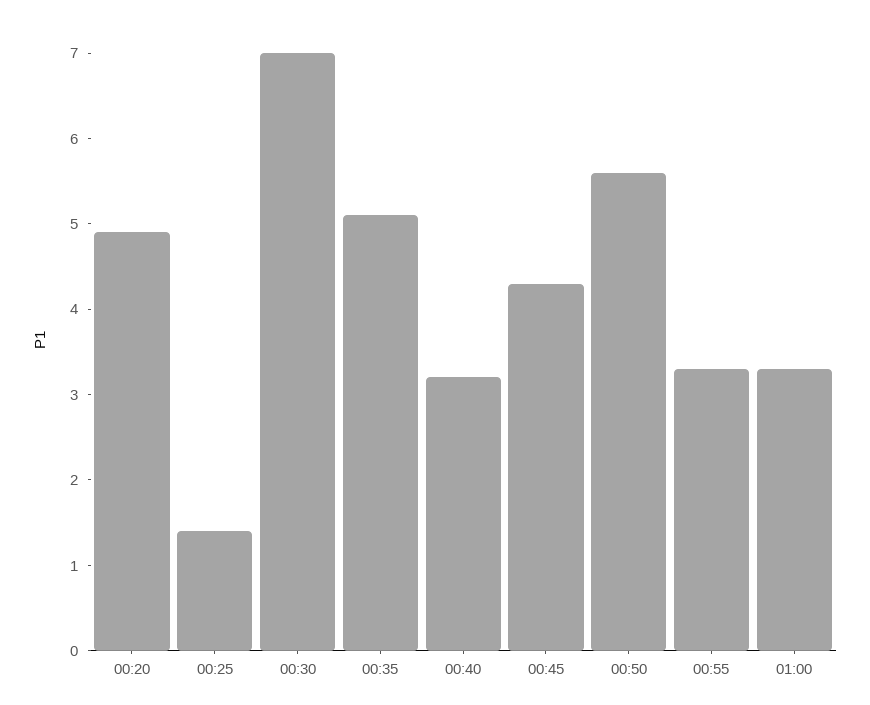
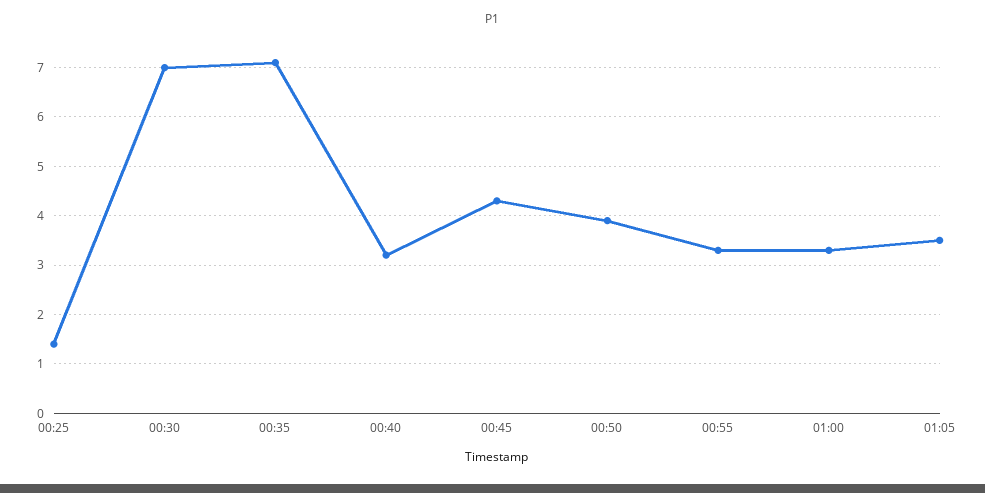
00:20: 4.9 -> none
00:35: 5.1 -> 7
00:50: 5.6 -> 4
01:05: none -> 3.5

